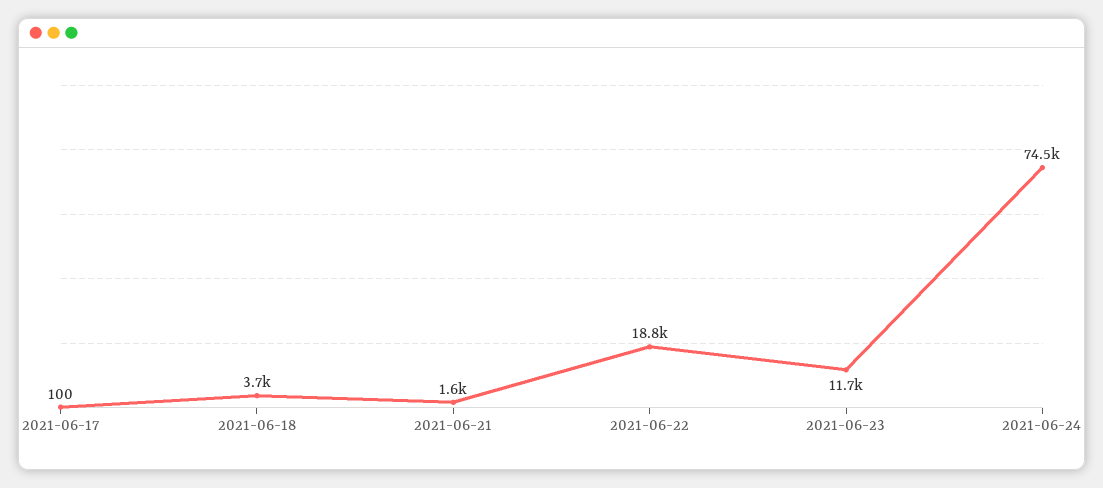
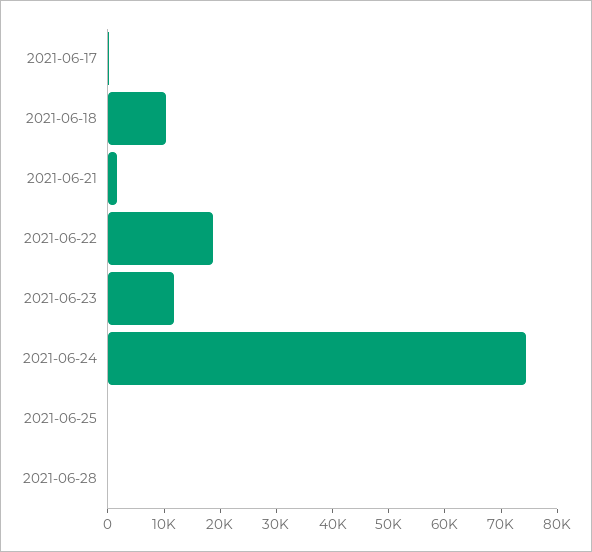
2021-06-18: 3700 -> 10000
2021-06-25: none -> 0
2021-06-28: none -> 0

